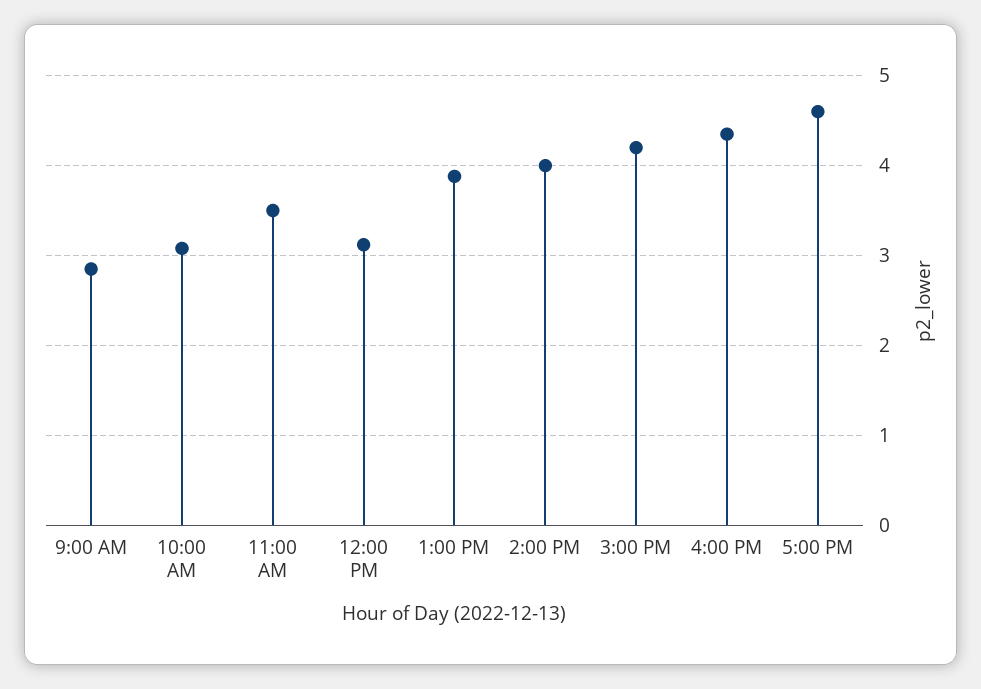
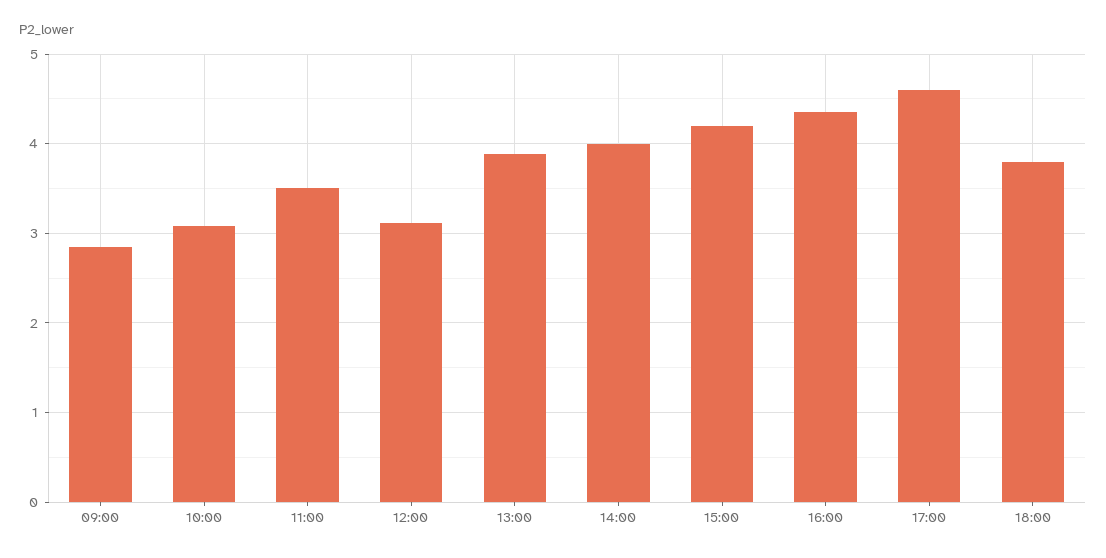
18:00: none -> 3.8

